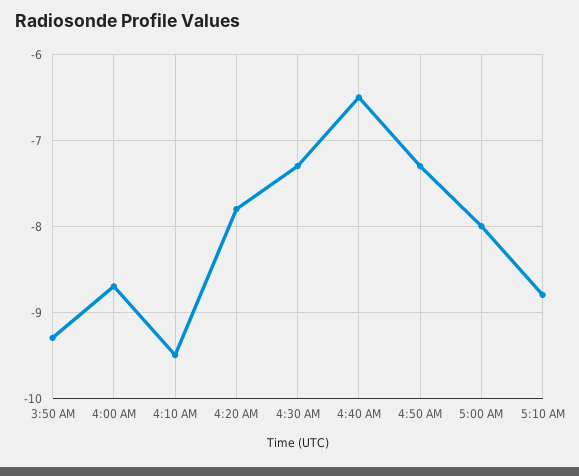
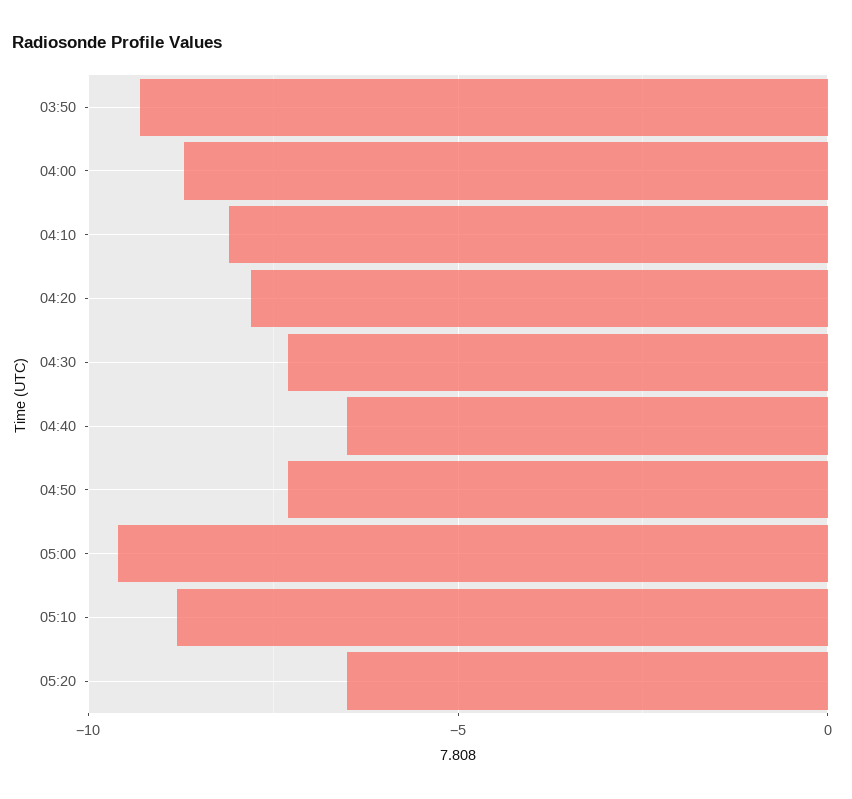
4:10 AM: -9.5 -> -8
5:00 AM: -8 -> -9.5
05:20: none -> -6.5

